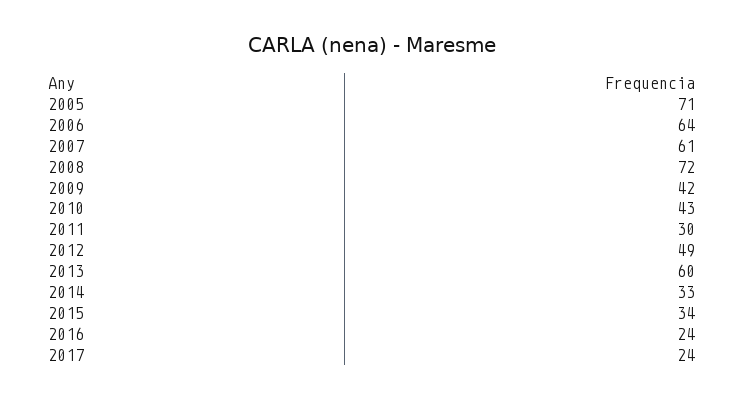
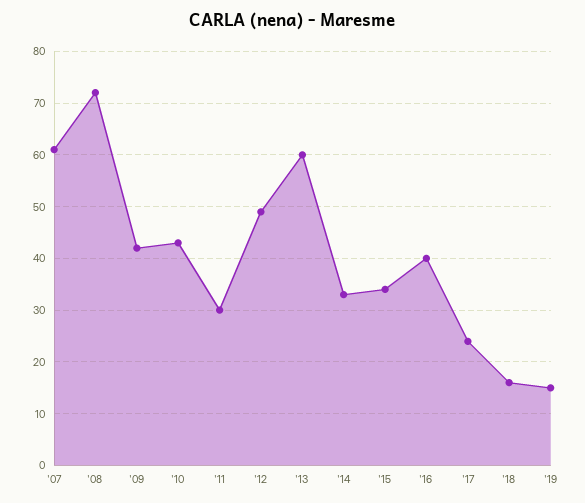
2005: 71 -> none
2006: 64 -> none
2016: 24 -> 40
'18: none -> 15
'19: none -> 15

